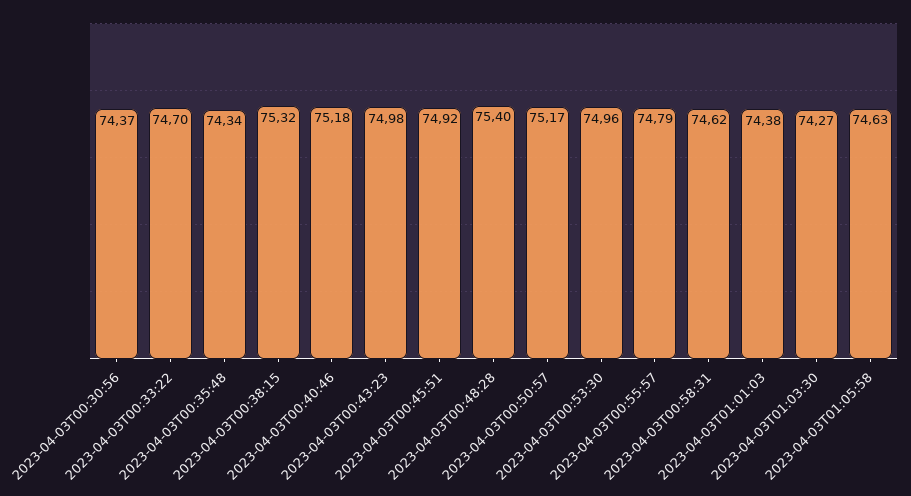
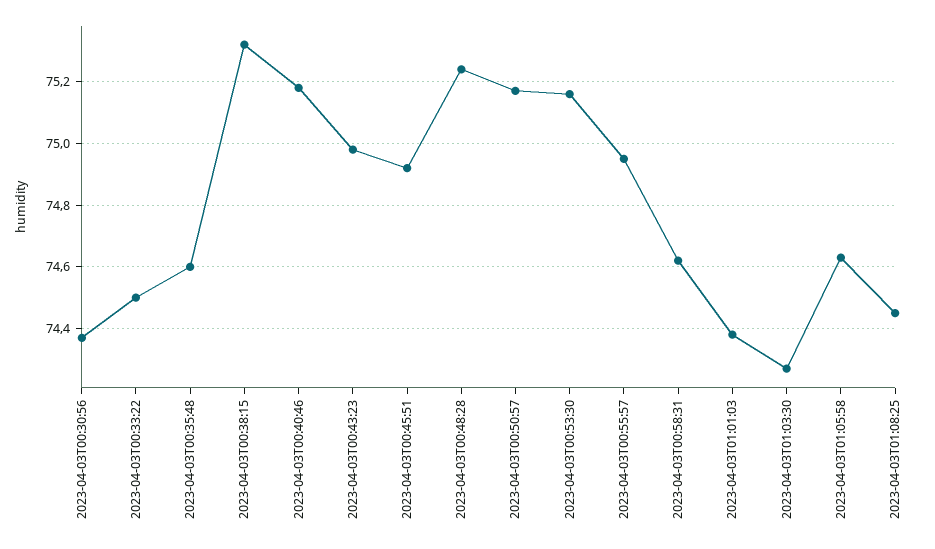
2023-04-03T00:33:22: 74.7 -> 74.5
2023-04-03T00:35:48: 74.34 -> 74.6
2023-04-03T00:48:28: 75.4 -> 75.25
2023-04-03T00:53:30: 74.96 -> 75.15
2023-04-03T00:55:57: 74.79 -> 74.95
2023-04-03T01:08:25: none -> 74.45

